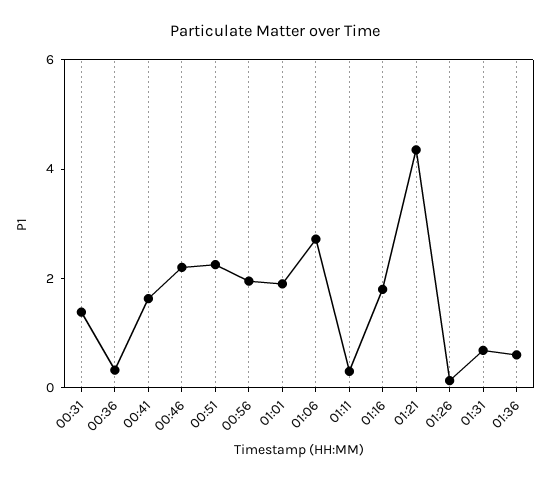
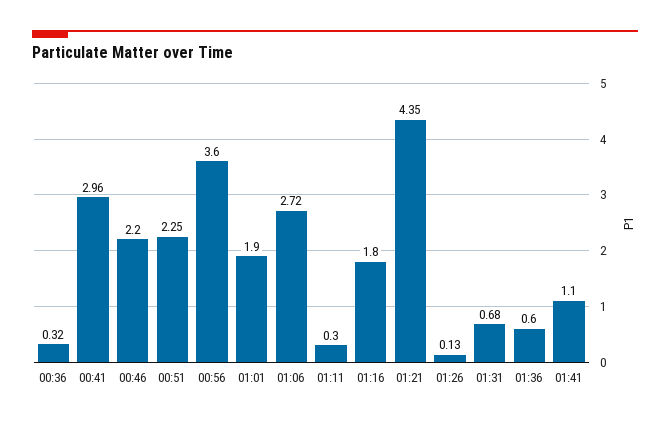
00:31: 1.5 -> none
00:41: 1.5 -> 2.96
00:56: 2 -> 3.6
01:41: none -> 1.1

